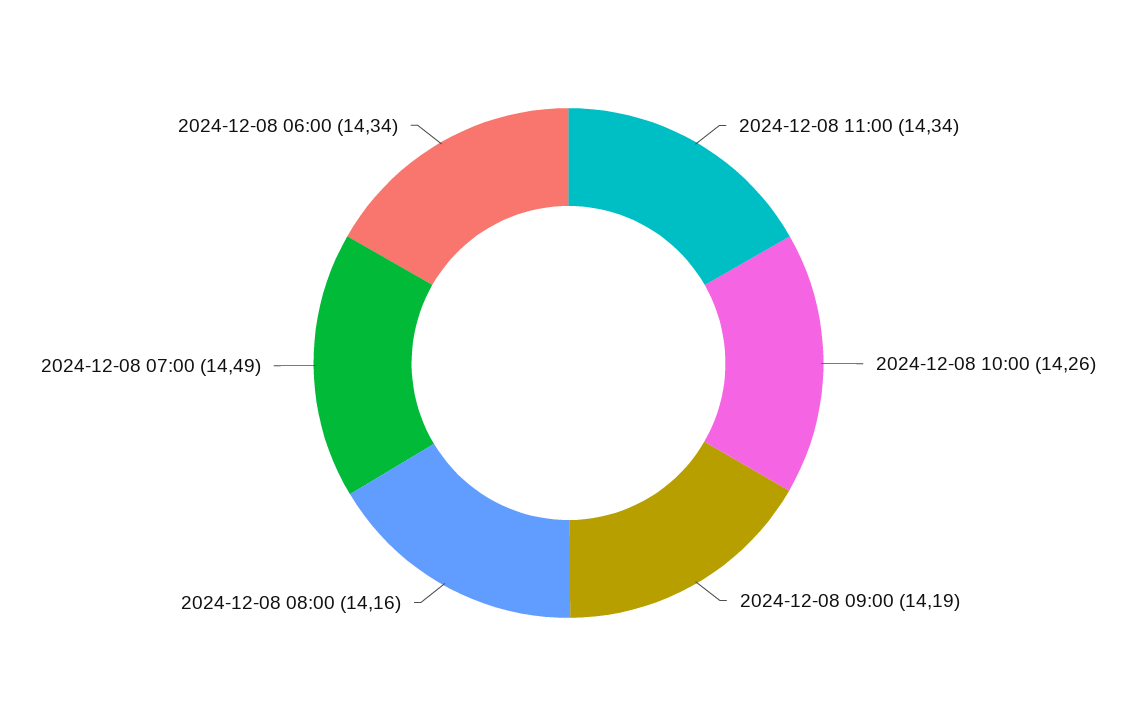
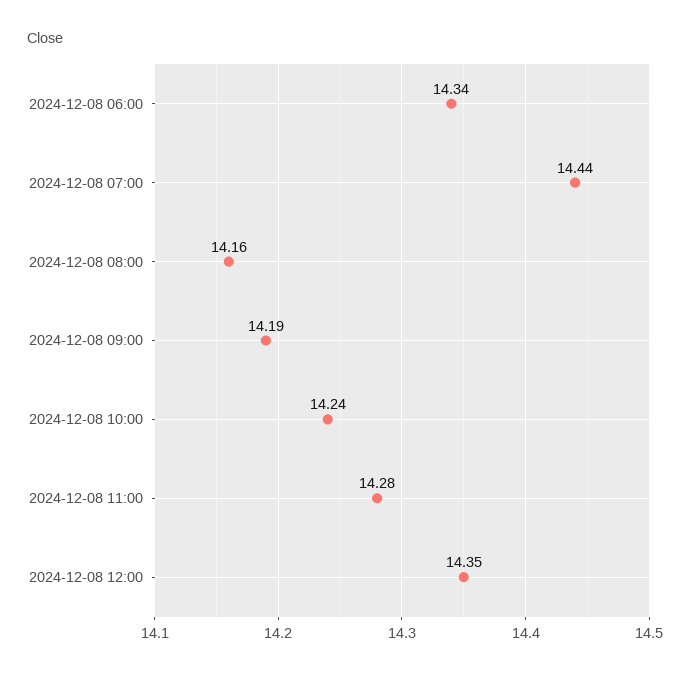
2024-12-08 11:00: 14.34 -> 14.28
2024-12-08 10:00: 14.26 -> 14.24
2024-12-08 07:00: 14.49 -> 14.44
2024-12-08 12:00: none -> 14.35

